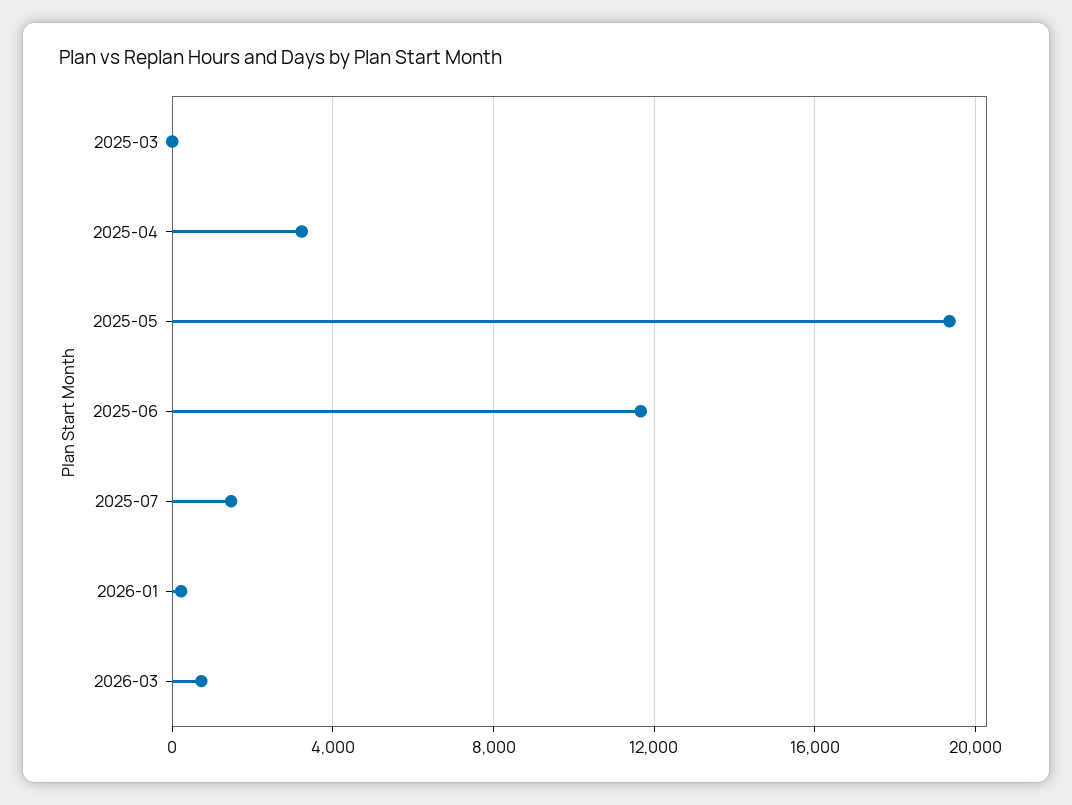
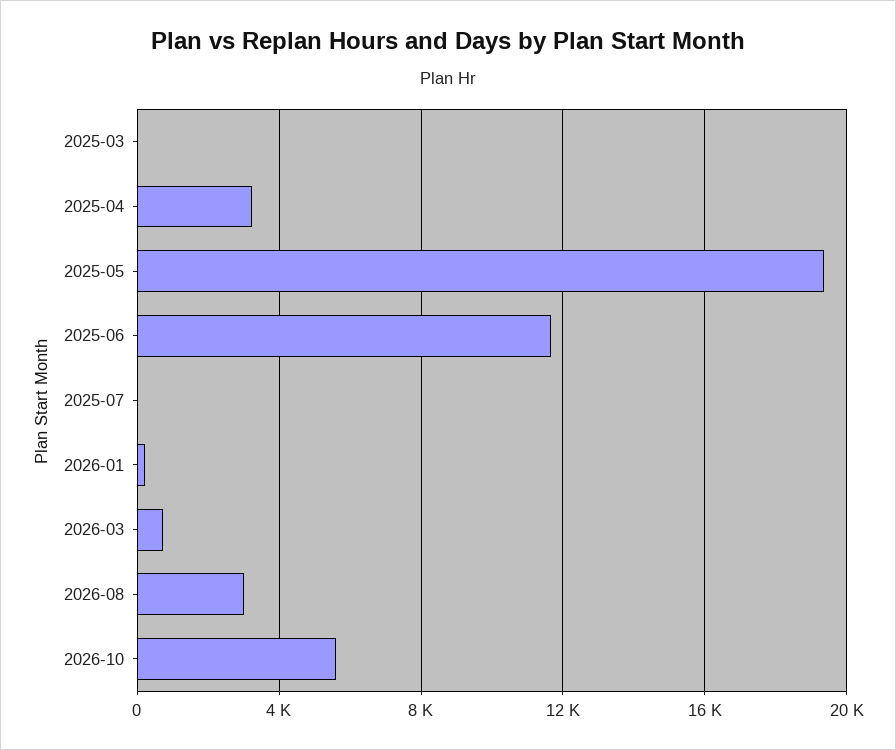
2025-07: 1500 -> 0
2026-08: none -> 3000
2026-10: none -> 5500

